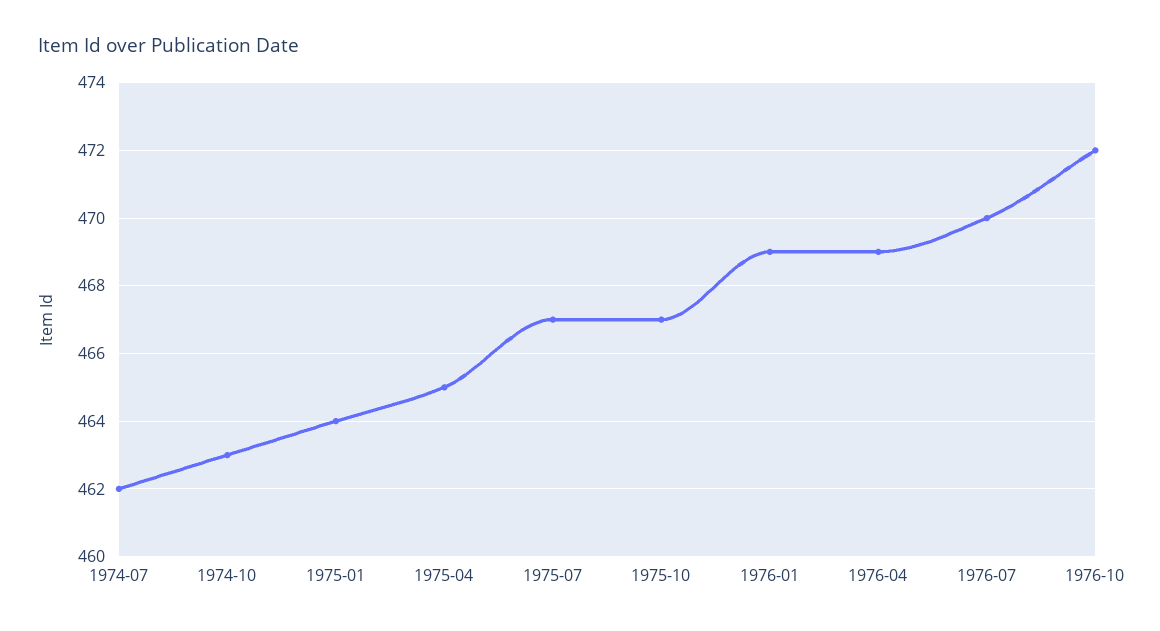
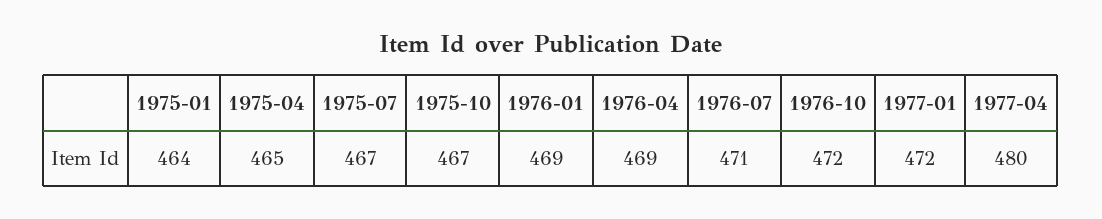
1974-07: 462 -> none
1974-10: 463 -> none
1976-07: 470 -> 471
1977-01: none -> 472
1977-04: none -> 480

